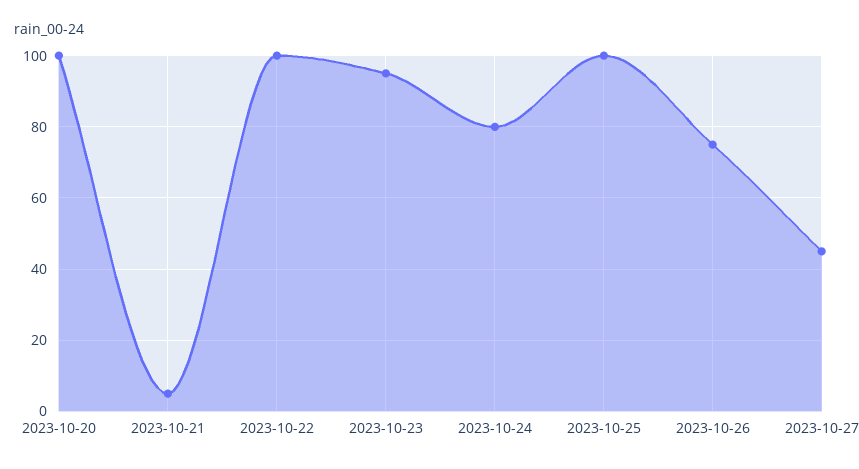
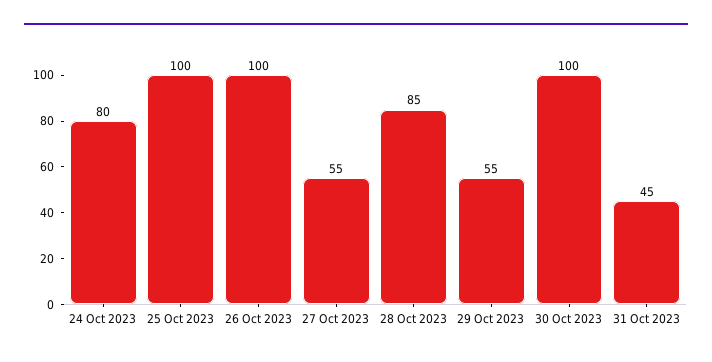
2023-10-20: 100 -> none
2023-10-21: 5 -> none
2023-10-22: 100 -> none
2023-10-23: 95 -> none
2023-10-26: 75 -> 100
2023-10-27: 45 -> 55
28 Oct 2023: none -> 85
29 Oct 2023: none -> 55
30 Oct 2023: none -> 100
31 Oct 2023: none -> 45

